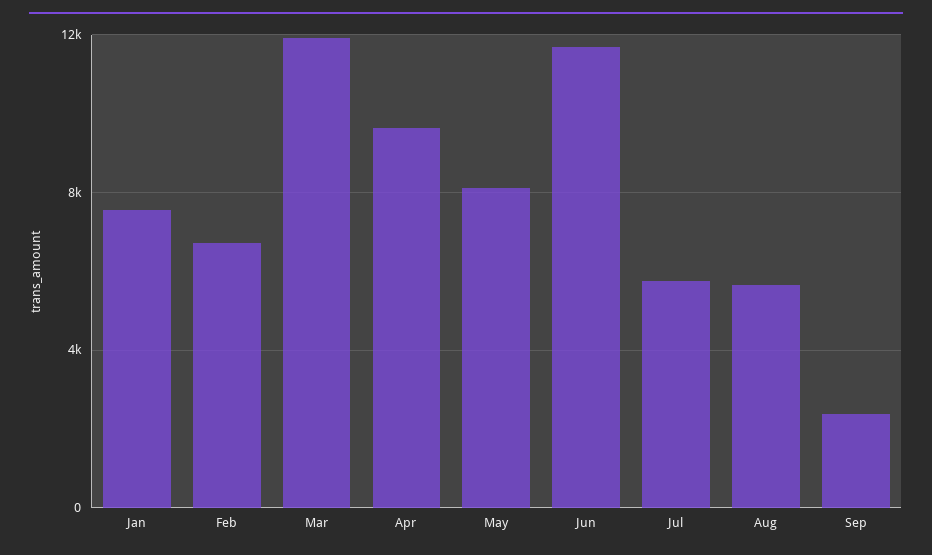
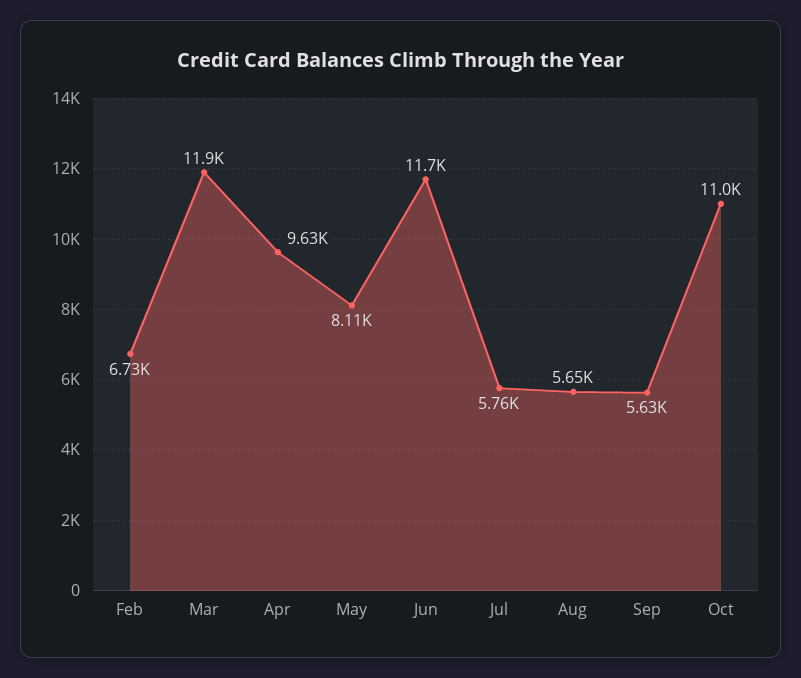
Jan: 7500 -> none
Sep: 2500 -> 5630
Oct: none -> 11000

